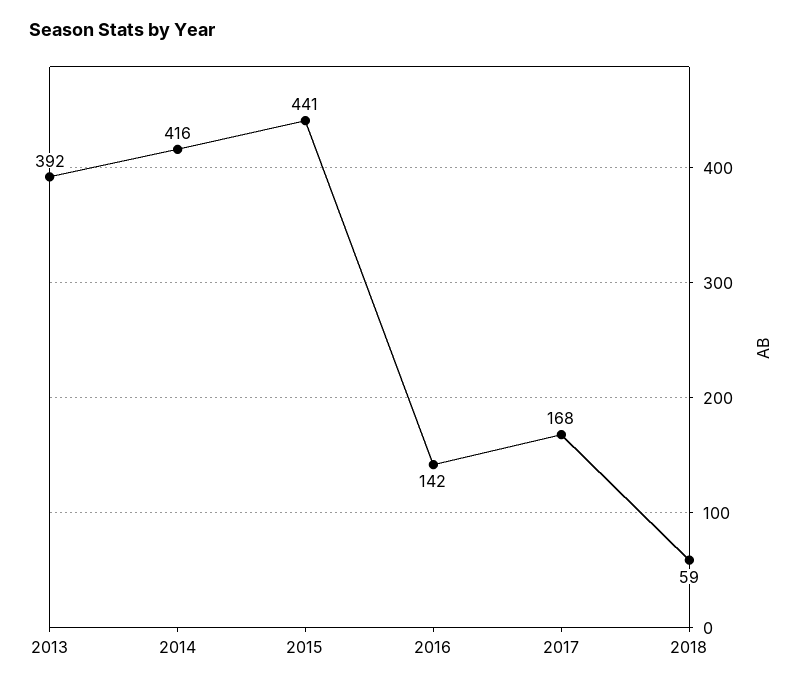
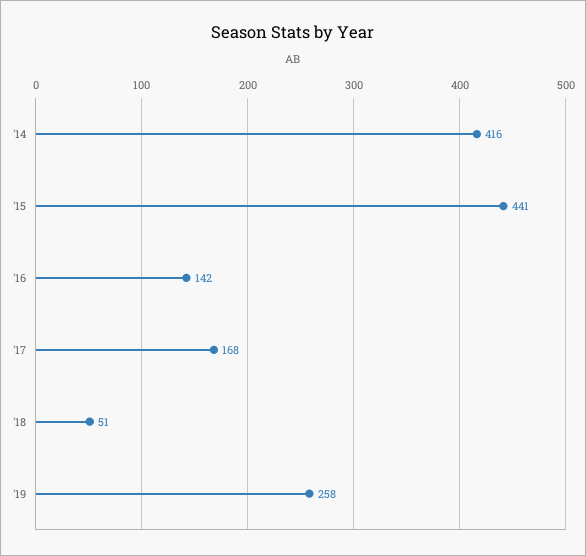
2013: 392 -> none
2018: 59 -> 51
'19: none -> 258

